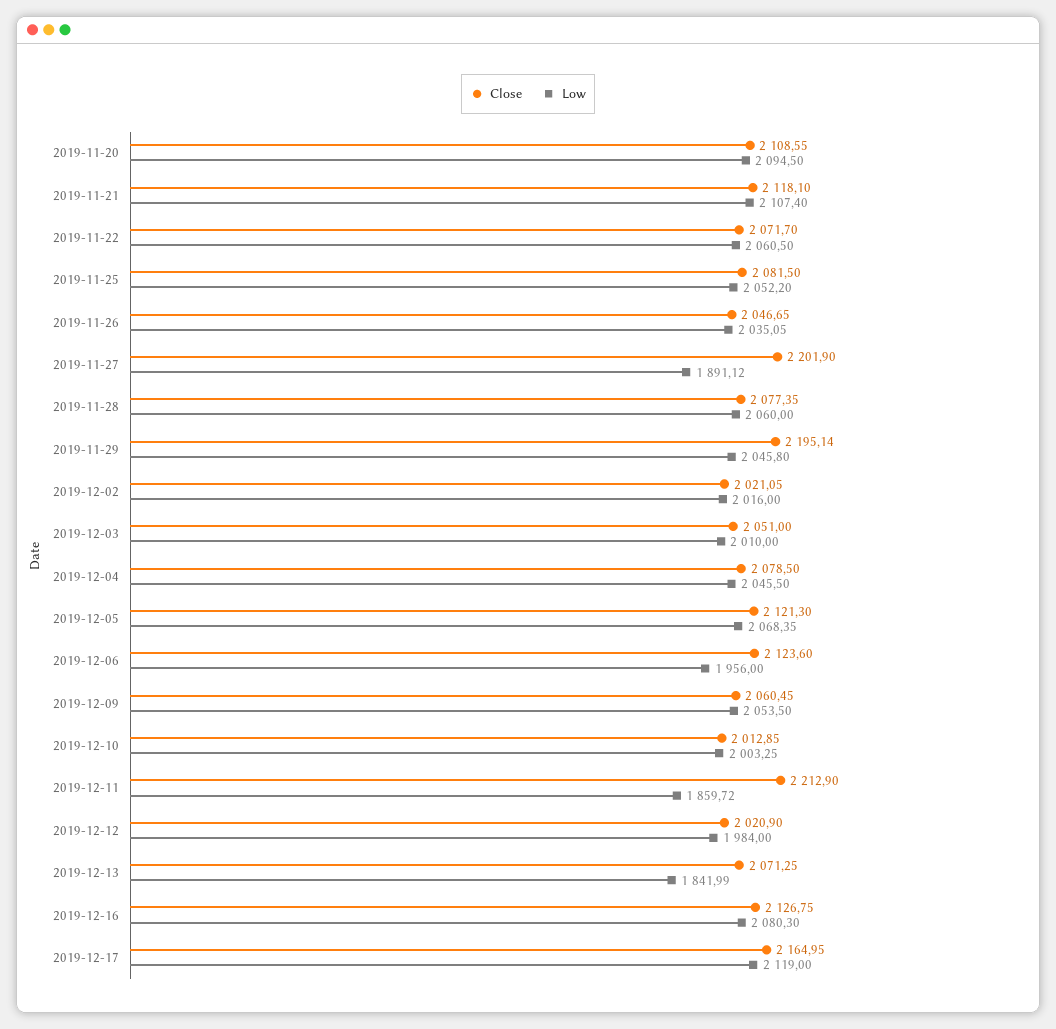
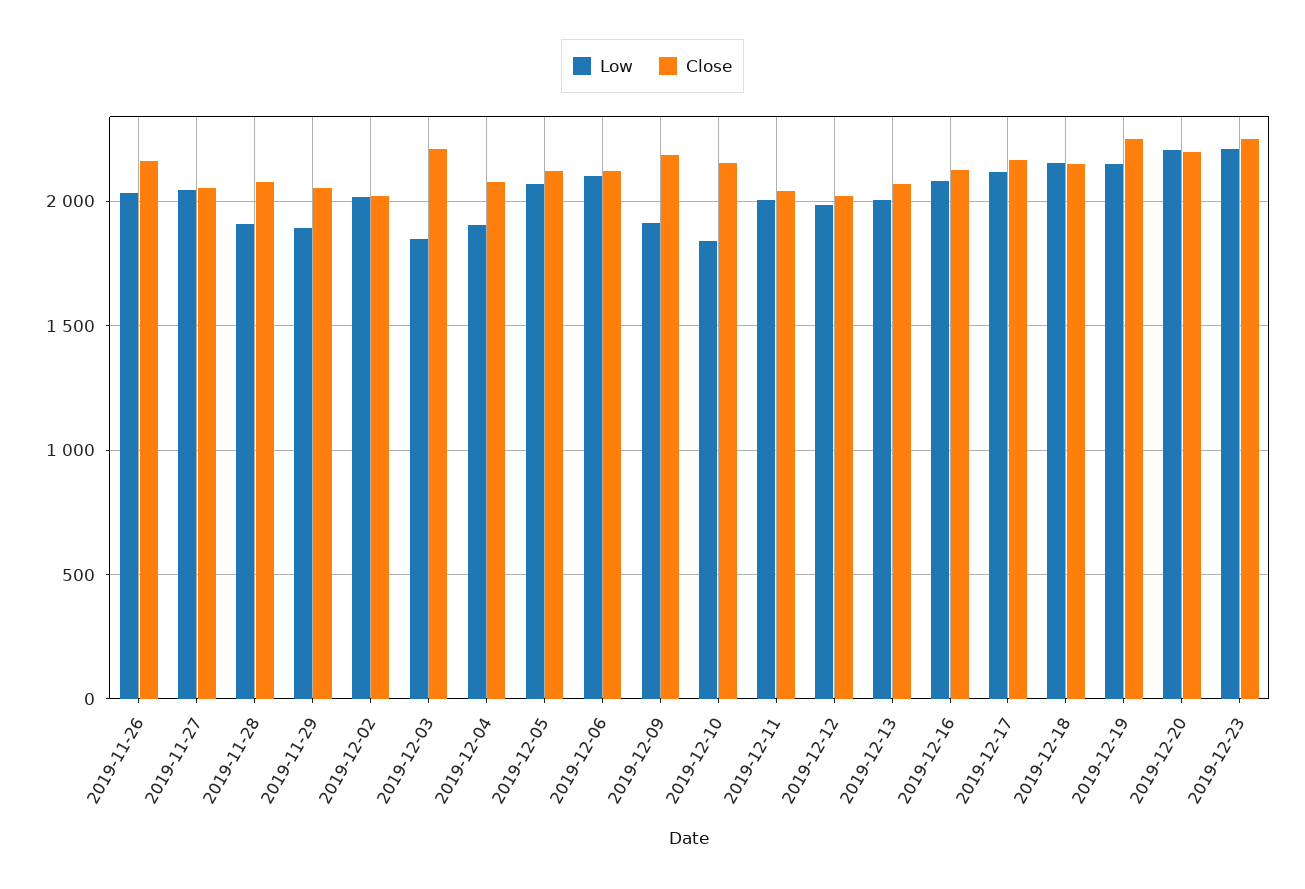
Close, 2019-11-20: 2108.55 -> none
Low, 2019-11-20: 2094.5 -> none
Close, 2019-11-21: 2118.1 -> none
Low, 2019-11-21: 2107.4 -> none
Close, 2019-11-22: 2071.7 -> none
Low, 2019-11-22: 2060.5 -> none
Close, 2019-11-25: 2081.5 -> none
Low, 2019-11-25: 2052.2 -> none
Close, 2019-11-26: 2046.65 -> 2150
Close, 2019-11-27: 2201.9 -> 2050
Low, 2019-11-27: 1891.12 -> 2050
Low, 2019-11-28: 2060 -> 1900
Close, 2019-11-29: 2195.14 -> 2050
Low, 2019-11-29: 2045.8 -> 1900
Close, 2019-12-03: 2051 -> 2200
Low, 2019-12-03: 2010 -> 1850
Low, 2019-12-04: 2045.5 -> 1900
Low, 2019-12-06: 1956 -> 2100
Close, 2019-12-09: 2060.45 -> 2200
Low, 2019-12-09: 2053.5 -> 1900
Close, 2019-12-10: 2012.85 -> 2150
Low, 2019-12-10: 2003.25 -> 1850
Close, 2019-12-11: 2212.9 -> 2050
Low, 2019-12-11: 1859.72 -> 2000
Low, 2019-12-13: 1841.99 -> 2000
Low, 2019-12-18: none -> 2150
Close, 2019-12-18: none -> 2150
Low, 2019-12-19: none -> 2150
Close, 2019-12-19: none -> 2250
Low, 2019-12-20: none -> 2200
Close, 2019-12-20: none -> 2200
Low, 2019-12-23: none -> 2200
Close, 2019-12-23: none -> 2250

